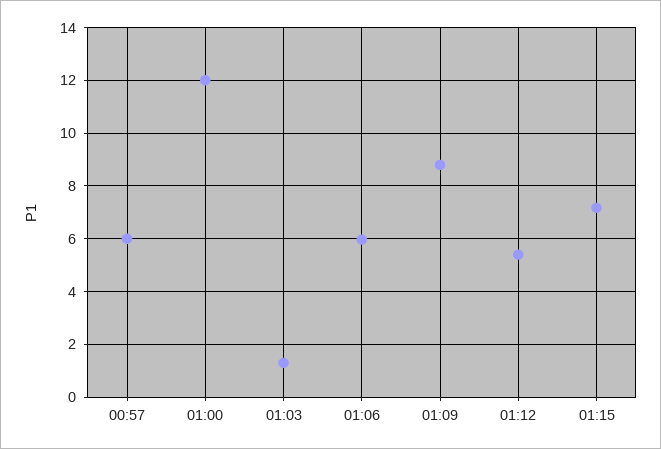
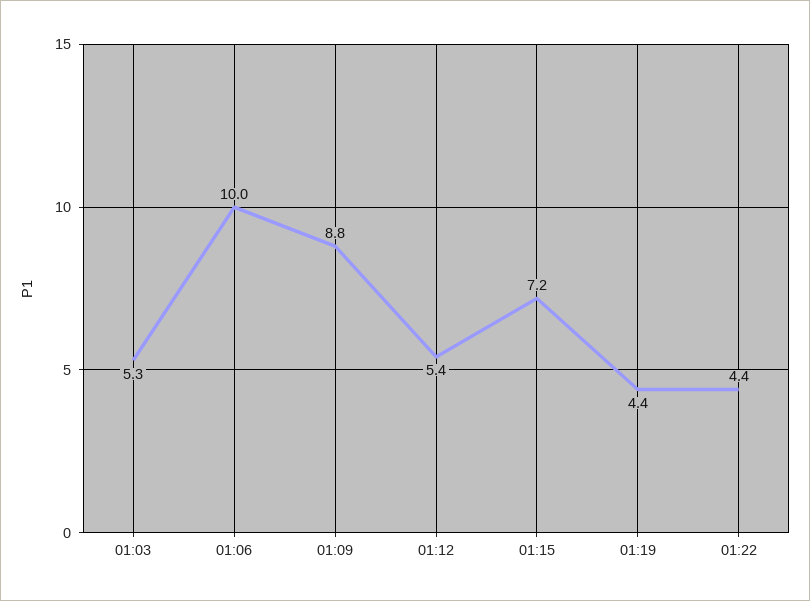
00:57: 6 -> none
01:00: 12 -> none
01:03: 1.25 -> 5.3
01:06: 6 -> 10
01:19: none -> 4.4
01:22: none -> 4.4

